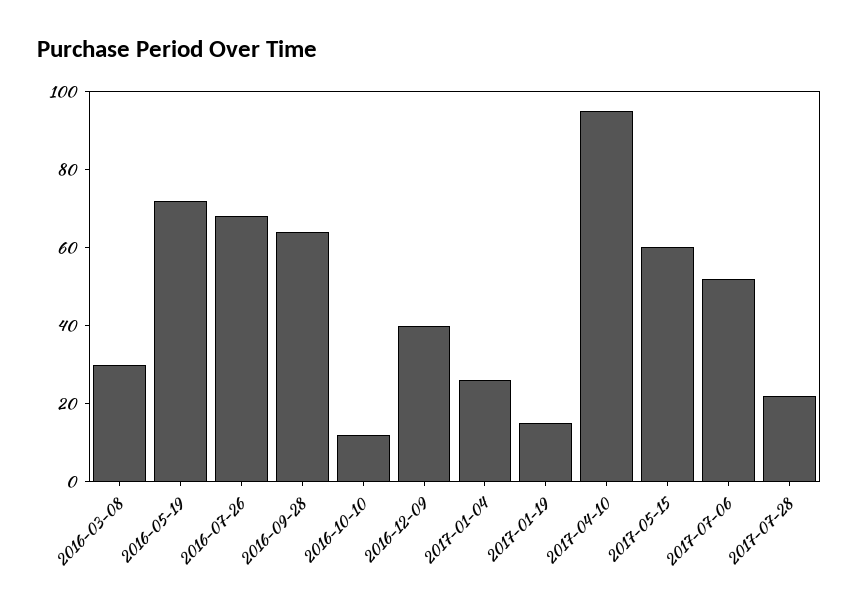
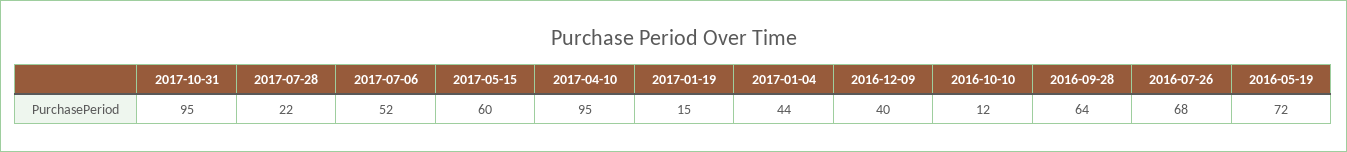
2016-03-08: 30 -> none
2017-01-04: 25 -> 44
2017-10-31: none -> 95

